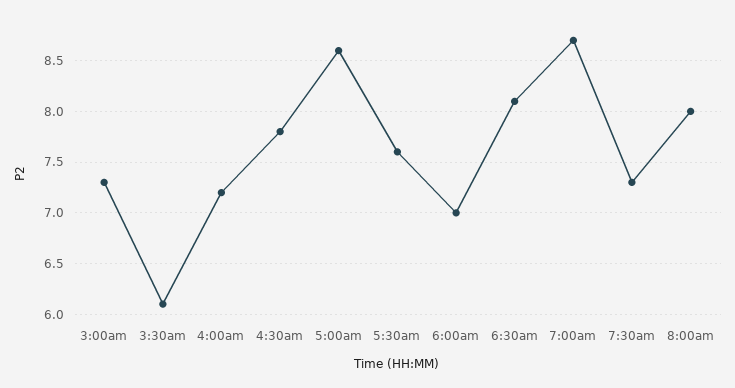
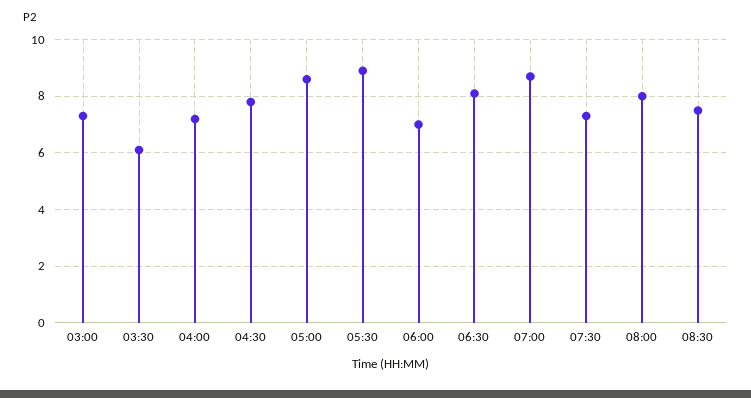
5:30am: 7.6 -> 9
08:30: none -> 7.5

